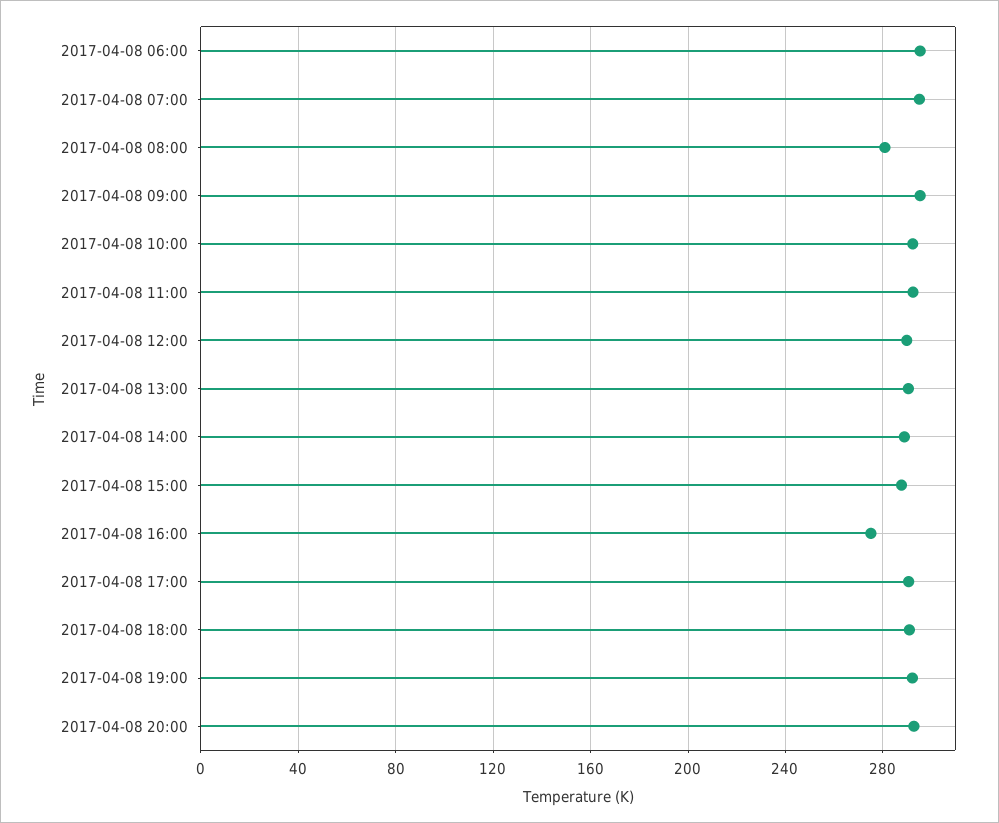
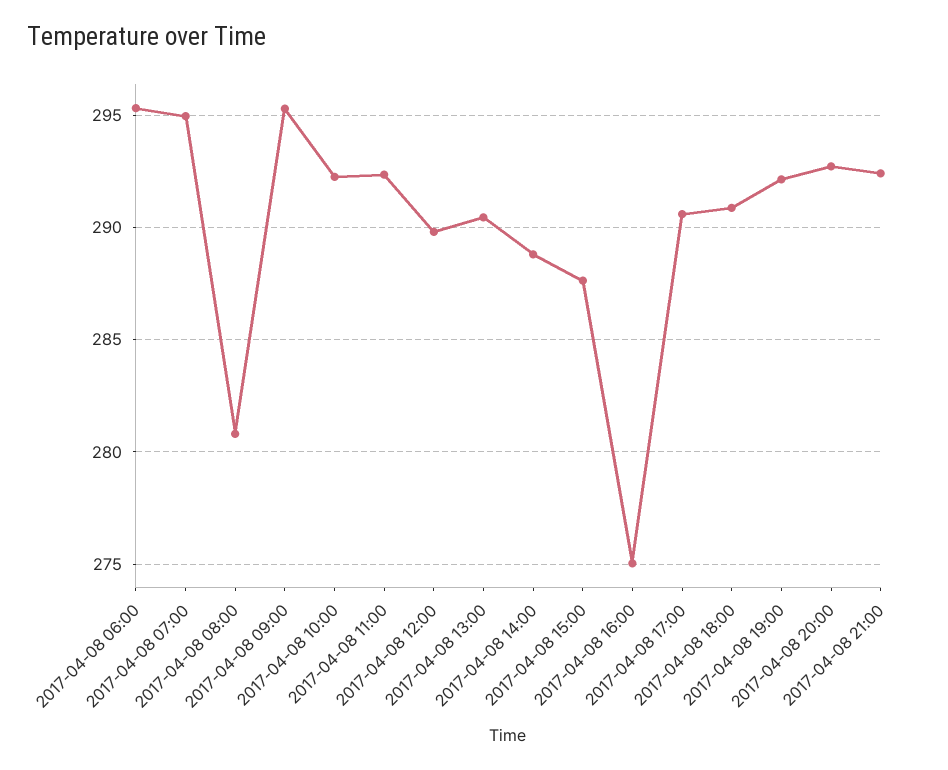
2017-04-08 21:00: none -> 292.5

